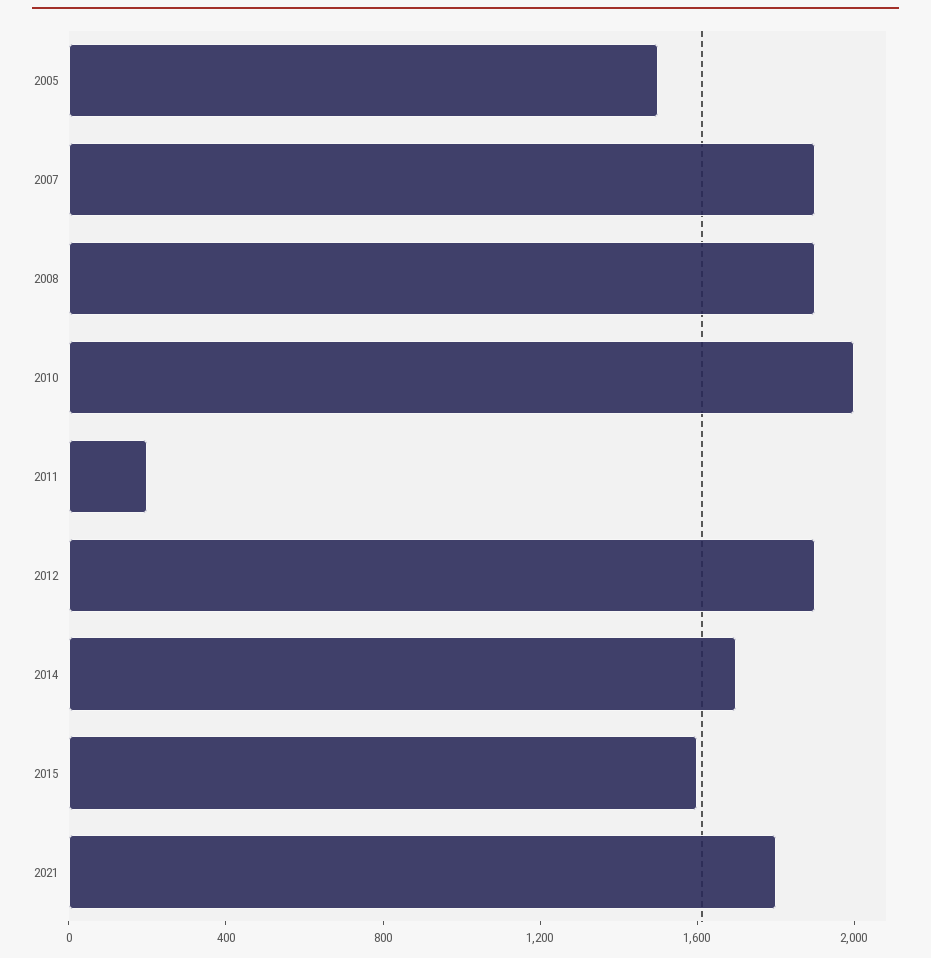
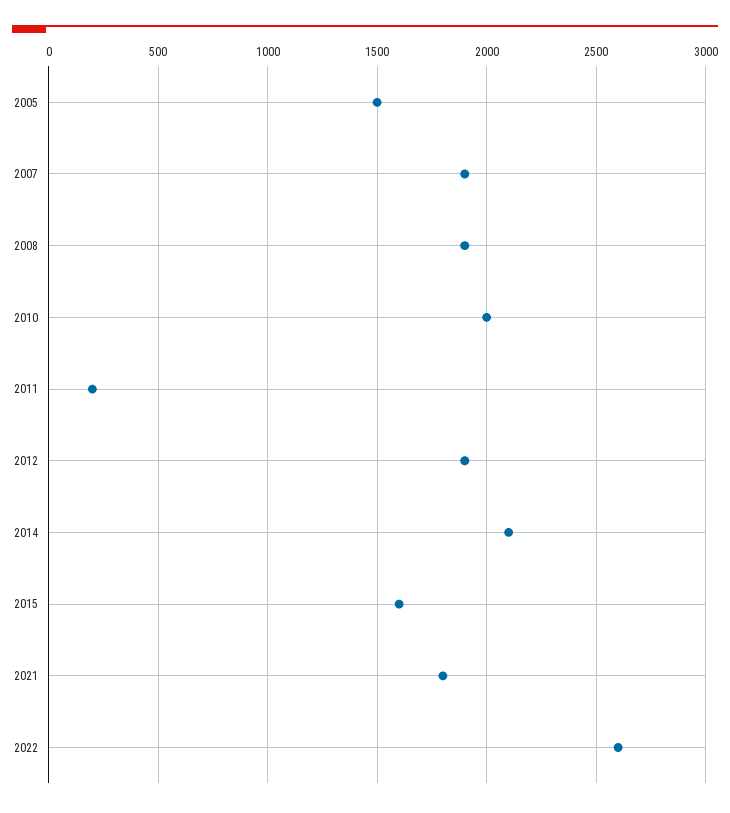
2014: 1700 -> 2100
2022: none -> 2600

